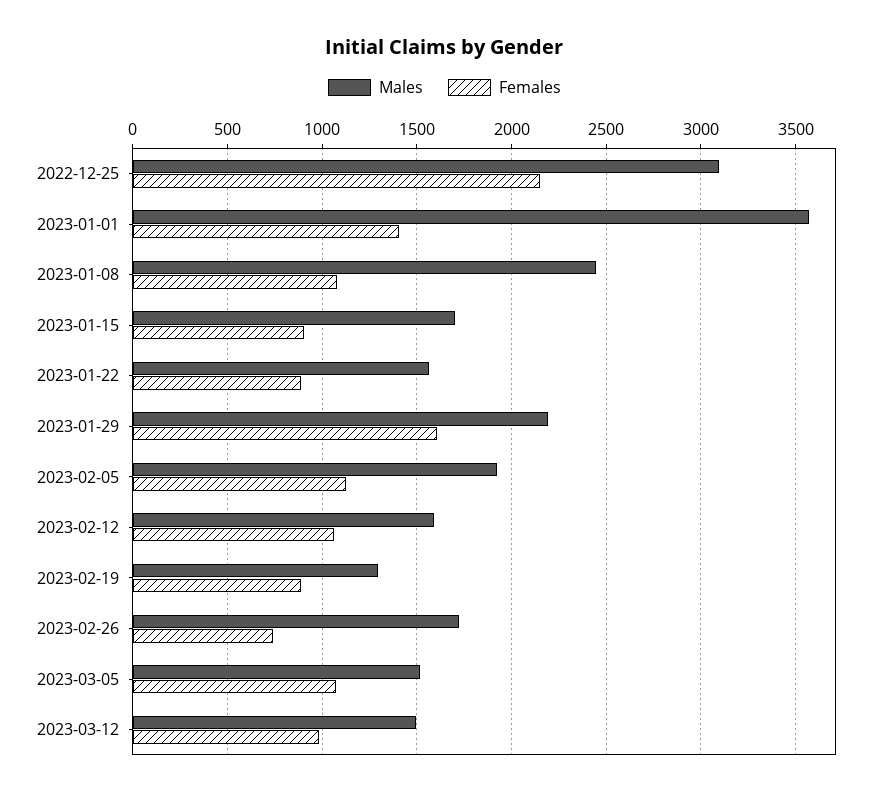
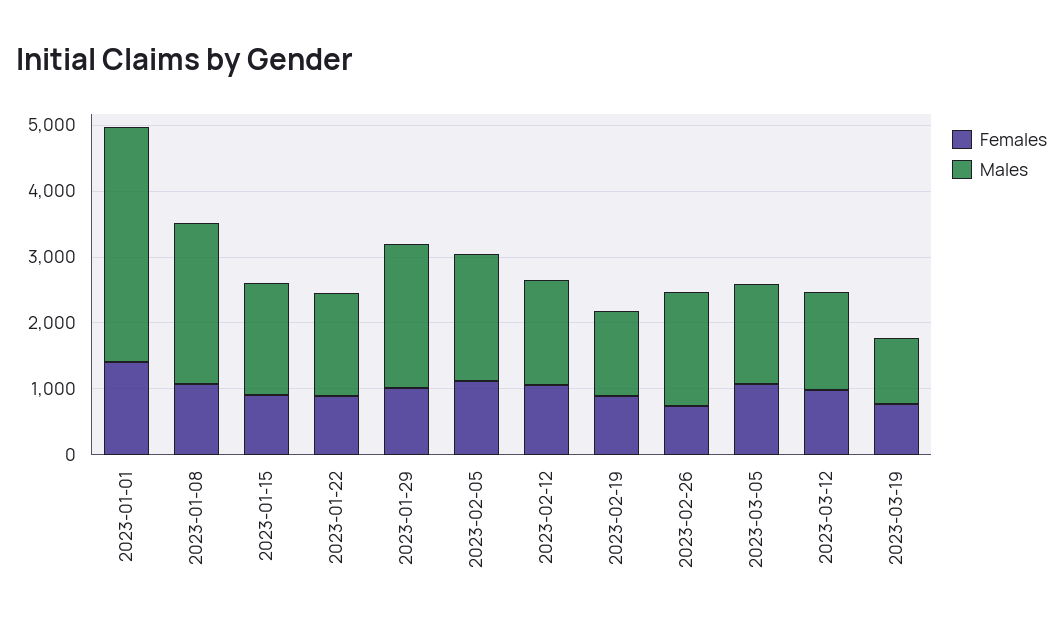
Males, 2022-12-25: 3100 -> none
Females, 2022-12-25: 2150 -> none
Females, 2023-01-29: 1600 -> 1000
Females, 2023-03-19: none -> 800
Males, 2023-03-19: none -> 1000

